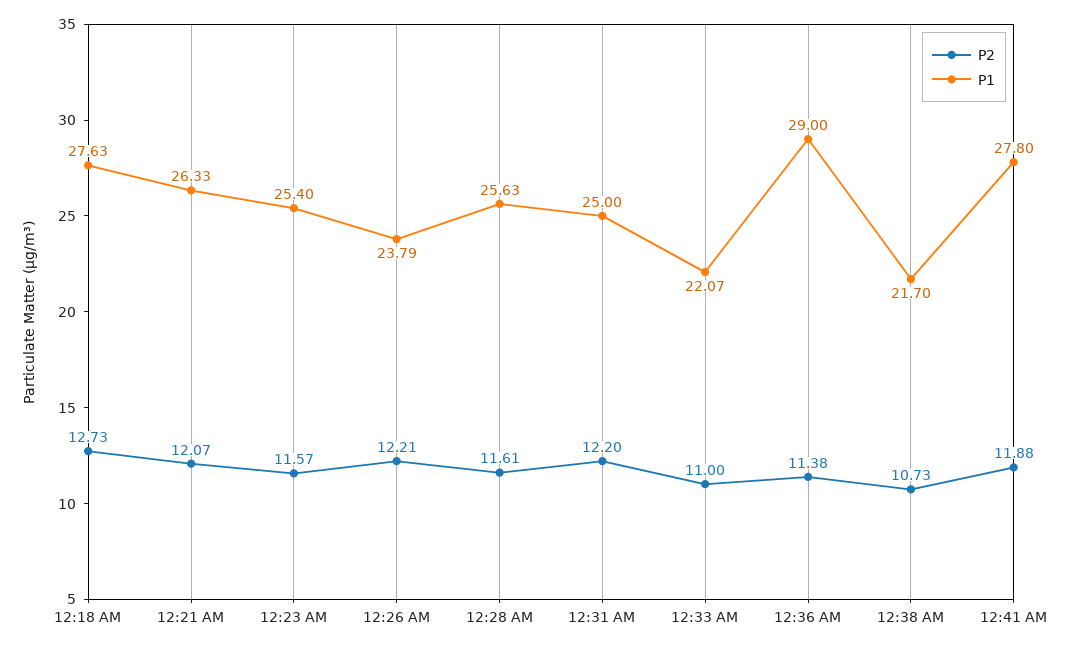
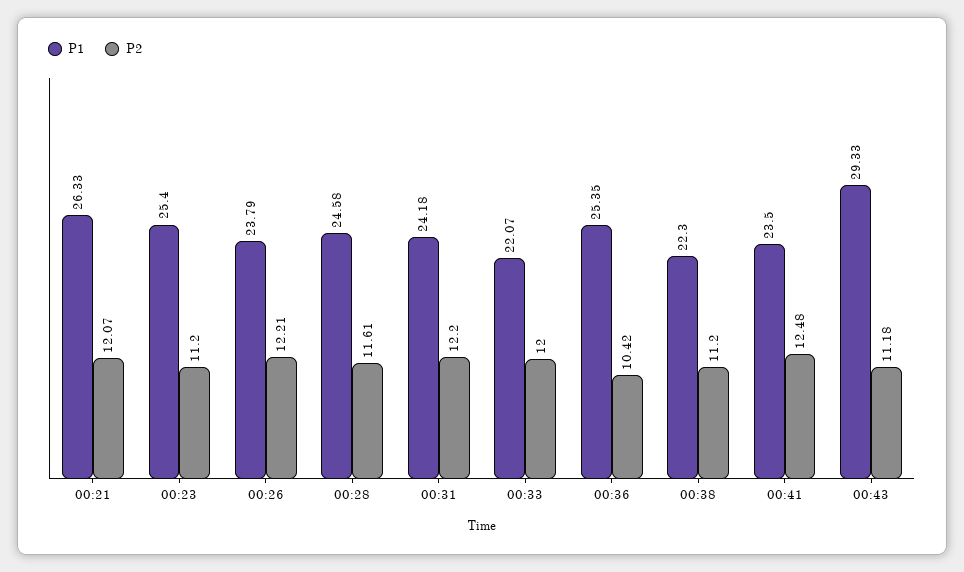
P2, 12:18 AM: 12.73 -> none
P1, 12:18 AM: 27.63 -> none
P2, 12:23 AM: 11.57 -> 11.2
P1, 12:28 AM: 25.63 -> 24.58
P1, 12:31 AM: 25 -> 24.18
P2, 12:33 AM: 11 -> 12
P2, 12:36 AM: 11.38 -> 10.42
P1, 12:36 AM: 29 -> 25.35
P2, 12:38 AM: 10.73 -> 11.2
P1, 12:38 AM: 21.7 -> 22.3
P2, 12:41 AM: 11.88 -> 12.48
P1, 12:41 AM: 27.8 -> 23.5
P1, 00:43: none -> 29.33
P2, 00:43: none -> 11.18

